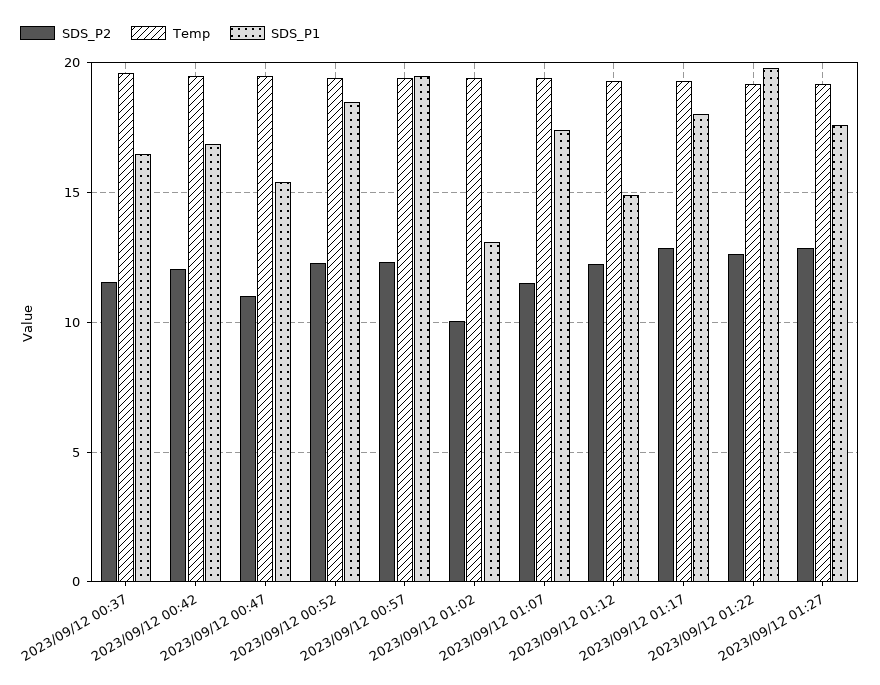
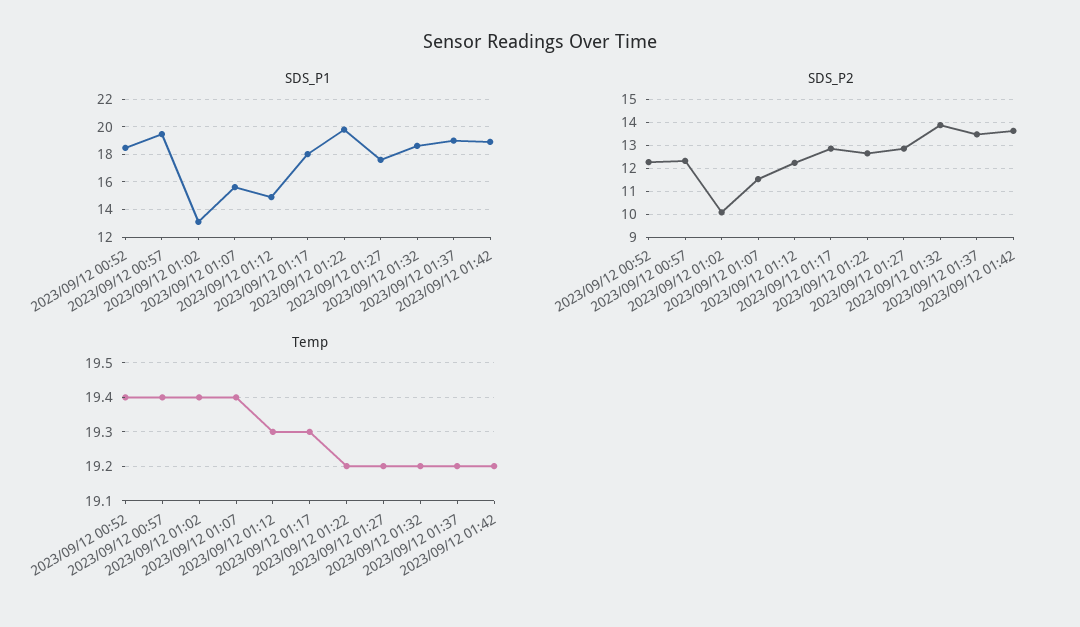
SDS_P2, 2023/09/12 00:37: 11.5 -> none
Temp, 2023/09/12 00:37: 19.5 -> none
SDS_P1, 2023/09/12 00:37: 16.5 -> none
SDS_P2, 2023/09/12 00:42: 12 -> none
Temp, 2023/09/12 00:42: 19.5 -> none
SDS_P1, 2023/09/12 00:42: 17 -> none
SDS_P2, 2023/09/12 00:47: 11 -> none
Temp, 2023/09/12 00:47: 19.5 -> none
SDS_P1, 2023/09/12 00:47: 15.5 -> none
SDS_P1, 2023/09/12 01:07: 17.5 -> 15.5
SDS_P1, 2023/09/12 01:32: none -> 18.5
SDS_P1, 2023/09/12 01:37: none -> 19
SDS_P1, 2023/09/12 01:42: none -> 19
SDS_P2, 2023/09/12 01:32: none -> 14
SDS_P2, 2023/09/12 01:37: none -> 13.5
SDS_P2, 2023/09/12 01:42: none -> 13.5
Temp, 2023/09/12 01:32: none -> 19.2
Temp, 2023/09/12 01:37: none -> 19.2
Temp, 2023/09/12 01:42: none -> 19.2

